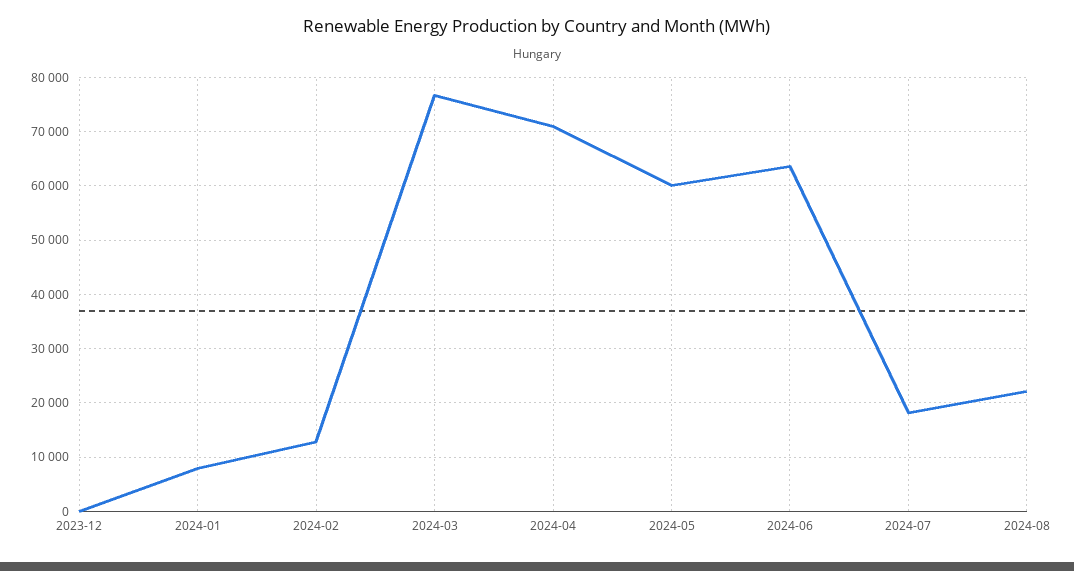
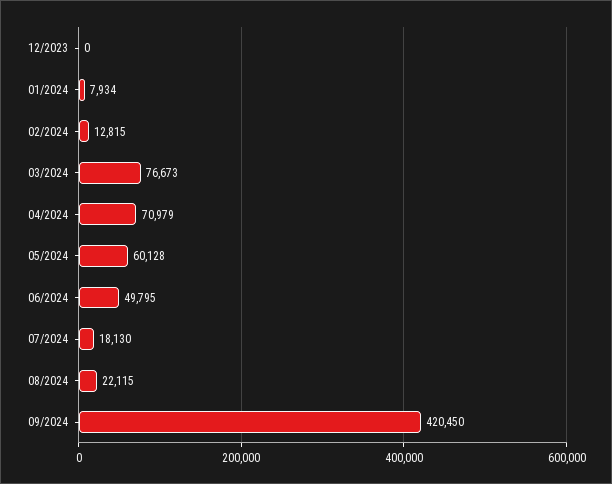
2024-06: 64000 -> 49795
09/2024: none -> 420450

